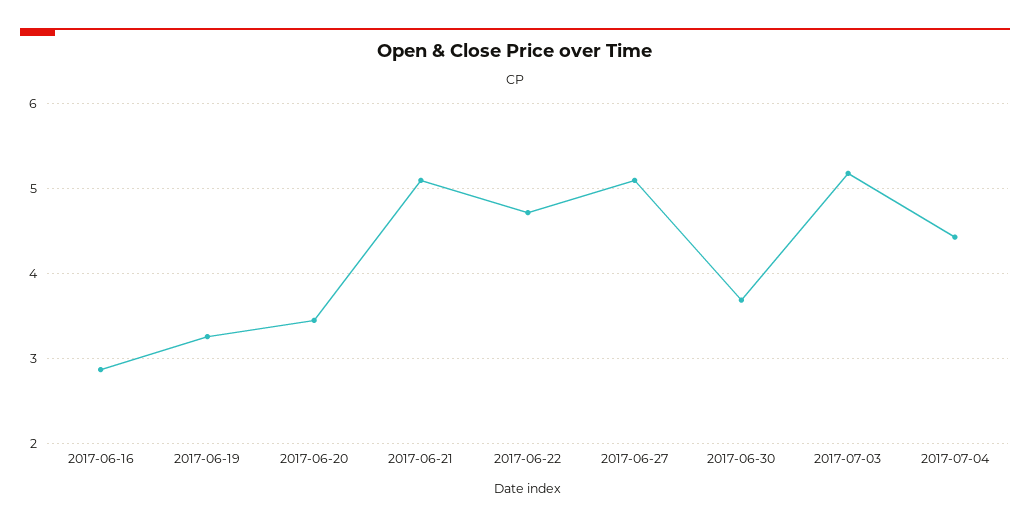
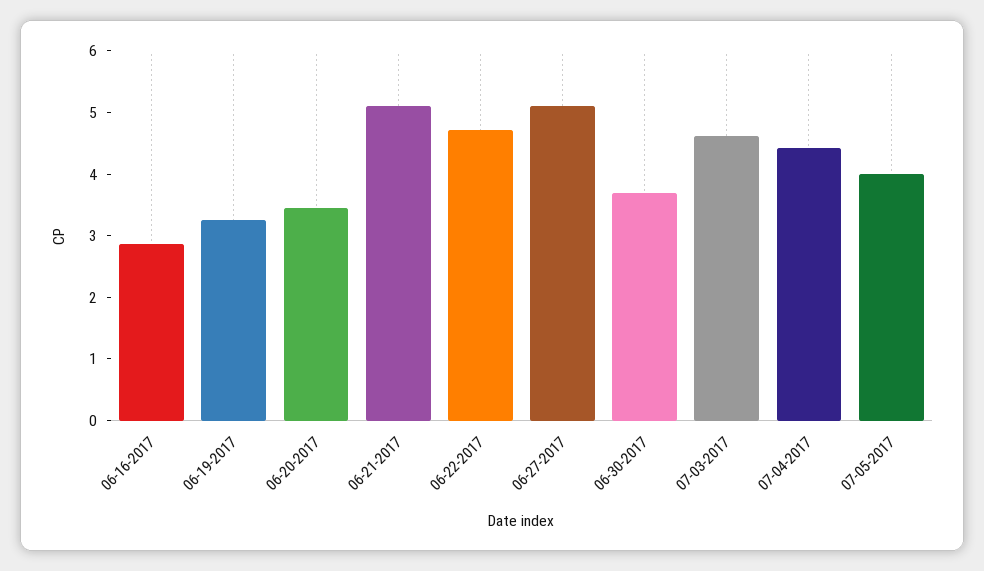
2017-07-03: 5.2 -> 4.6
07-05-2017: none -> 4

